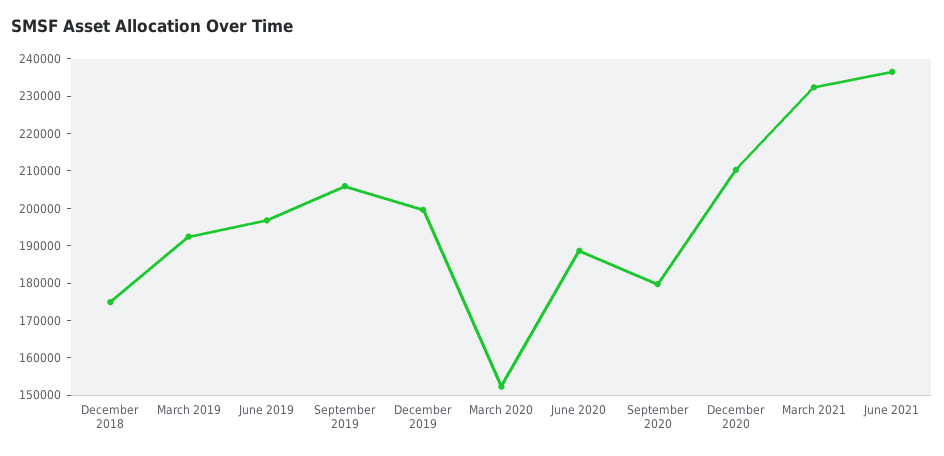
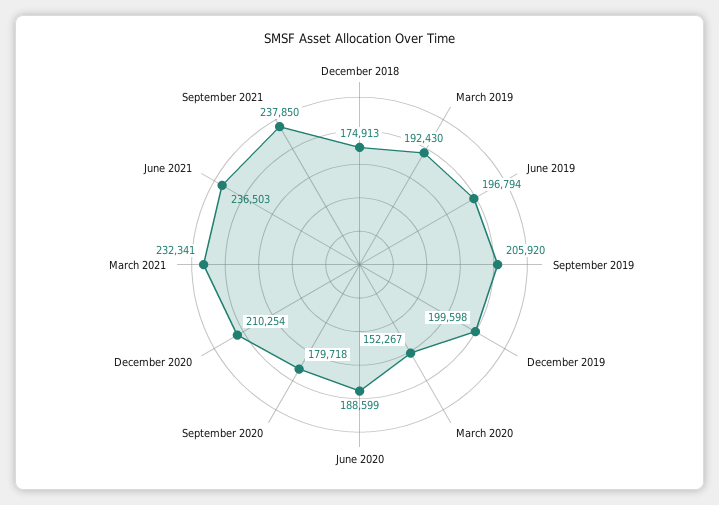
September 2021: none -> 237850

